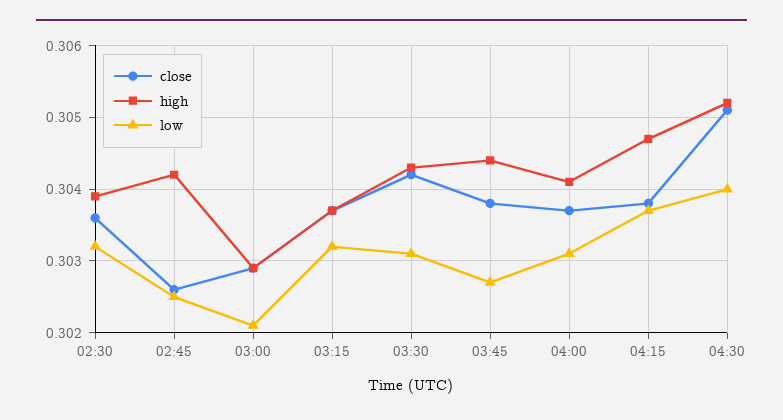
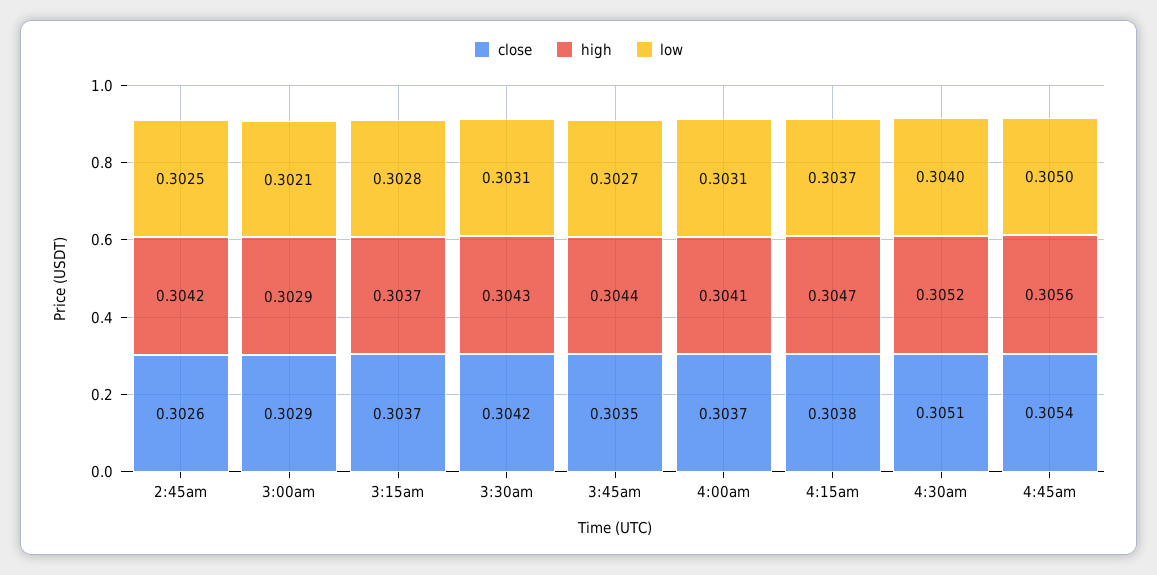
close, 02:30: 0.3036 -> none
high, 02:30: 0.3039 -> none
low, 02:30: 0.3032 -> none
low, 03:15: 0.3032 -> 0.3028
close, 03:45: 0.3038 -> 0.3035
close, 4:45am: none -> 0.3054
high, 4:45am: none -> 0.3056
low, 4:45am: none -> 0.305

